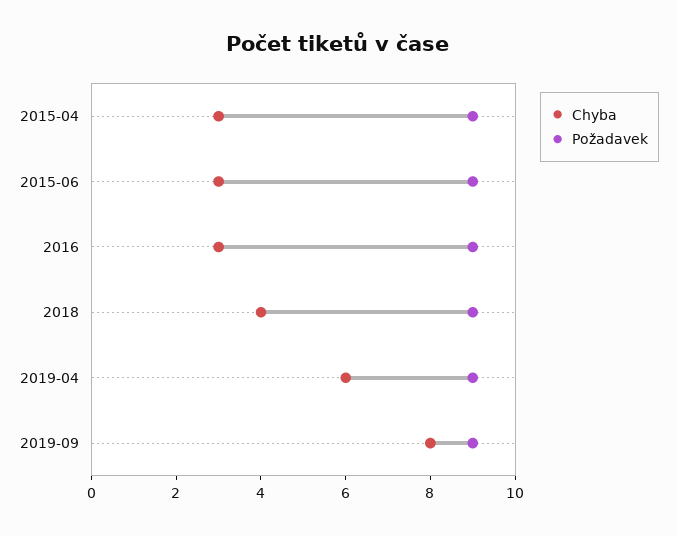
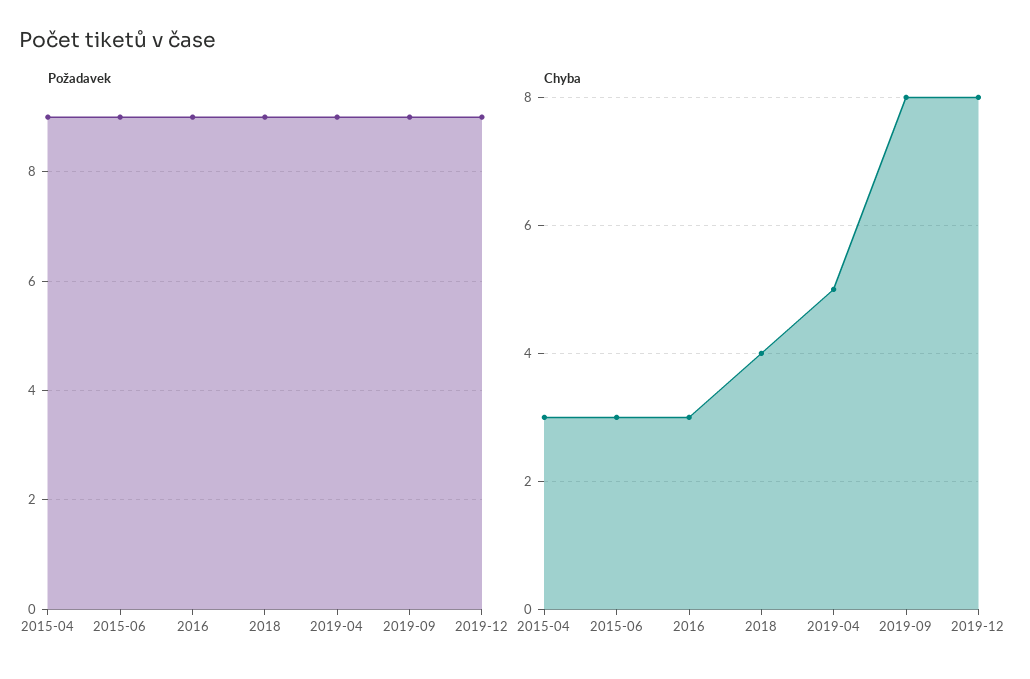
Chyba, 2019-04: 6 -> 5
Požadavek, 2019-12: none -> 9
Chyba, 2019-12: none -> 8

